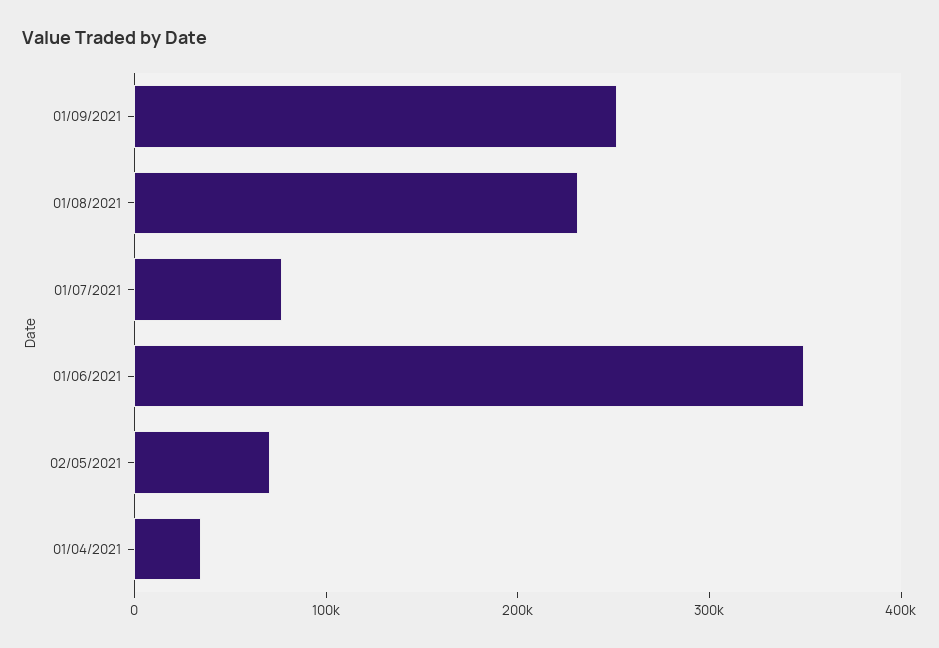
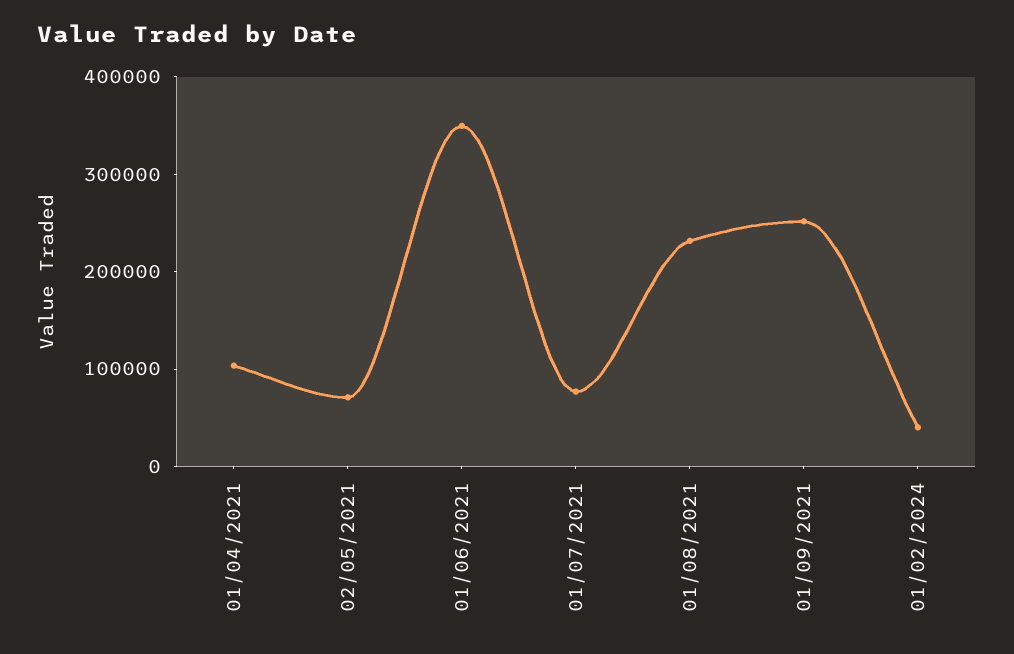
01/04/2021: 40000 -> 100000
01/02/2024: none -> 40000

